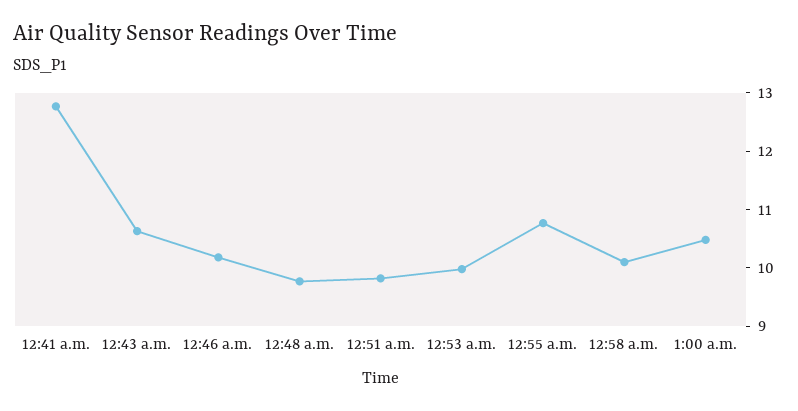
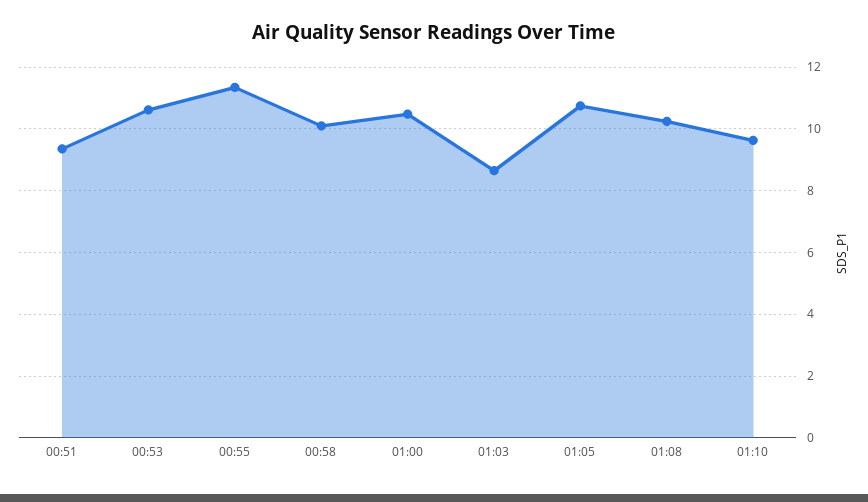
12:41 a.m.: 12.8 -> none
12:43 a.m.: 10.6 -> none
12:46 a.m.: 10.2 -> none
12:48 a.m.: 9.8 -> none
12:51 a.m.: 9.8 -> 9.4
12:53 a.m.: 10 -> 10.6
12:55 a.m.: 10.8 -> 11.4
01:03: none -> 8.6
01:05: none -> 10.8
01:08: none -> 10.2
01:10: none -> 9.6

